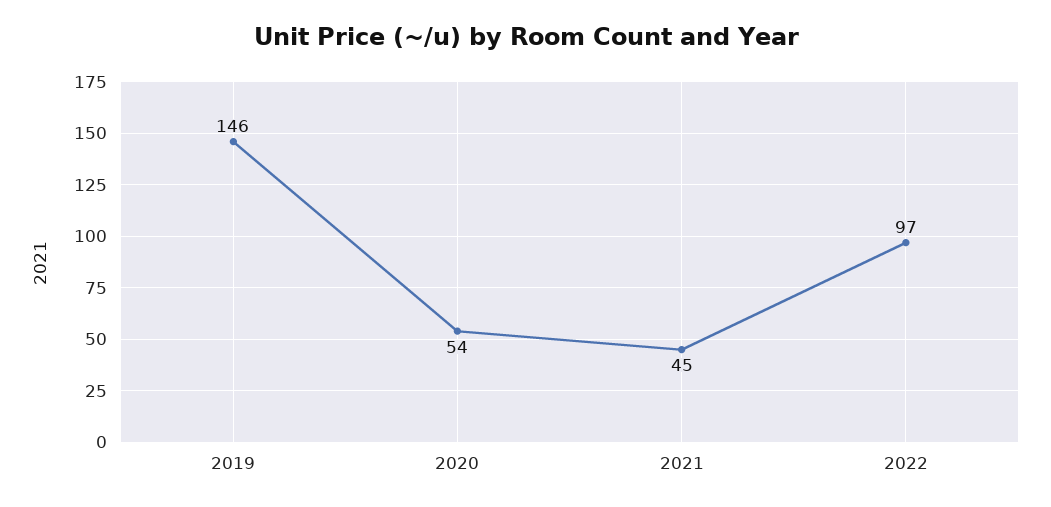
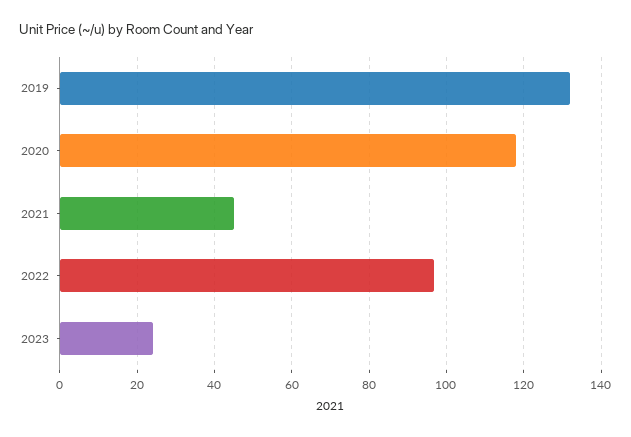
2019: 146 -> 132
2020: 54 -> 118
2023: none -> 24

